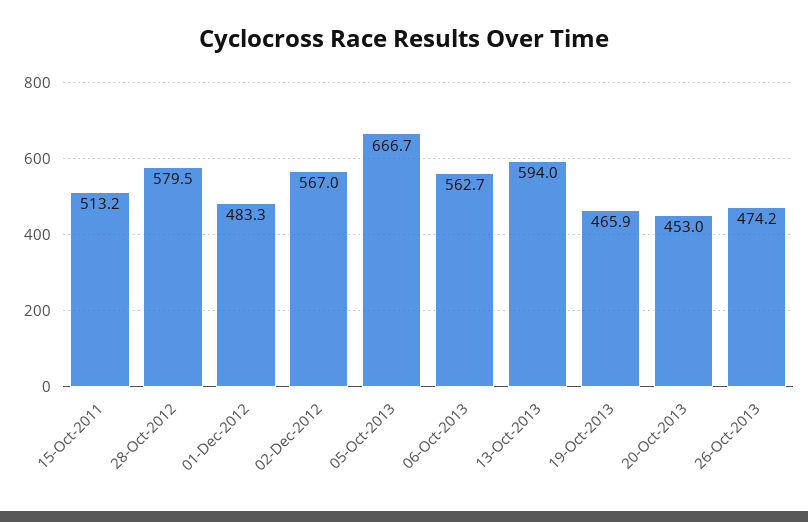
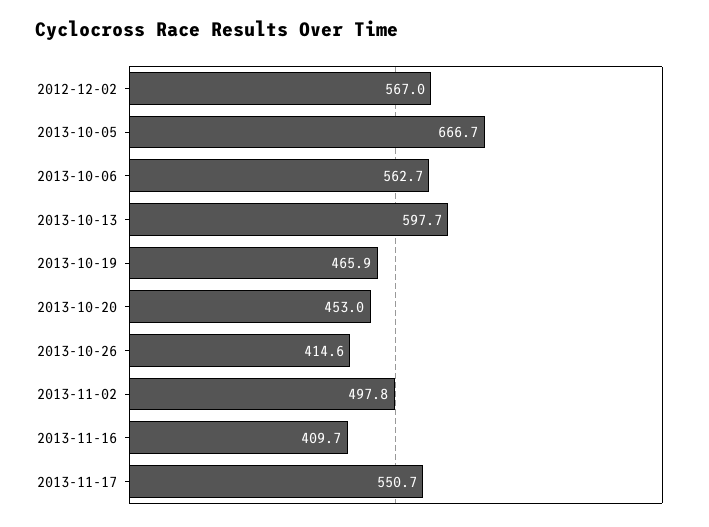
15-Oct-2011: 513.2 -> none
28-Oct-2012: 579.5 -> none
01-Dec-2012: 483.3 -> none
13-Oct-2013: 594 -> 597.7
26-Oct-2013: 474.2 -> 414.6
2013-11-02: none -> 497.8
2013-11-16: none -> 409.7
2013-11-17: none -> 550.7

